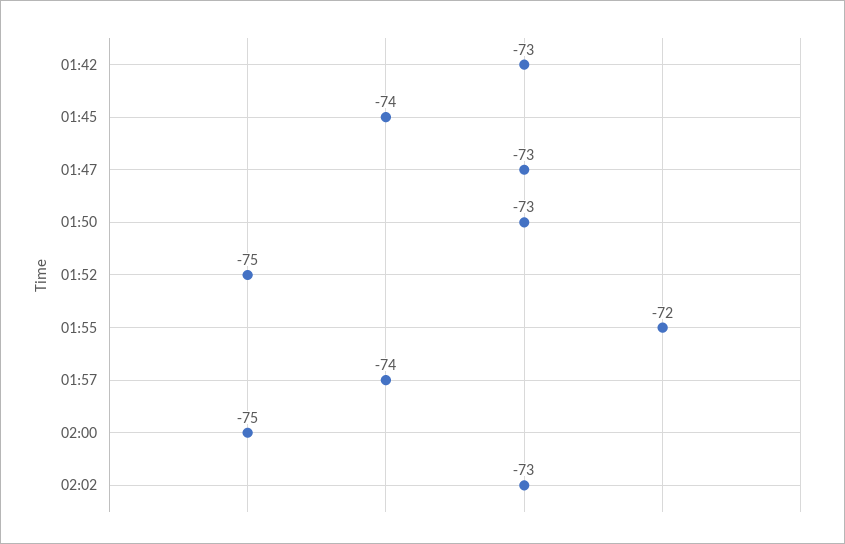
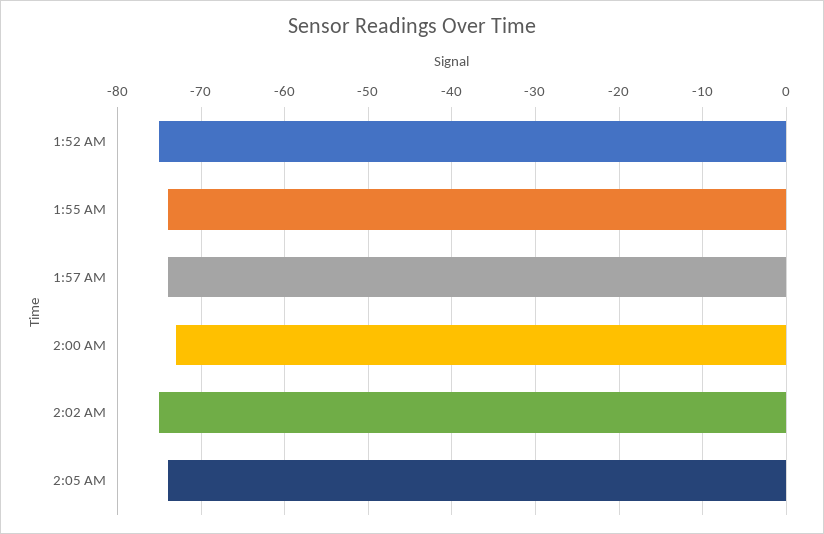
01:42: -73 -> none
01:45: -74 -> none
01:47: -73 -> none
01:50: -73 -> none
01:55: -72 -> -74
02:00: -75 -> -73
02:02: -73 -> -75
2:05 AM: none -> -74

